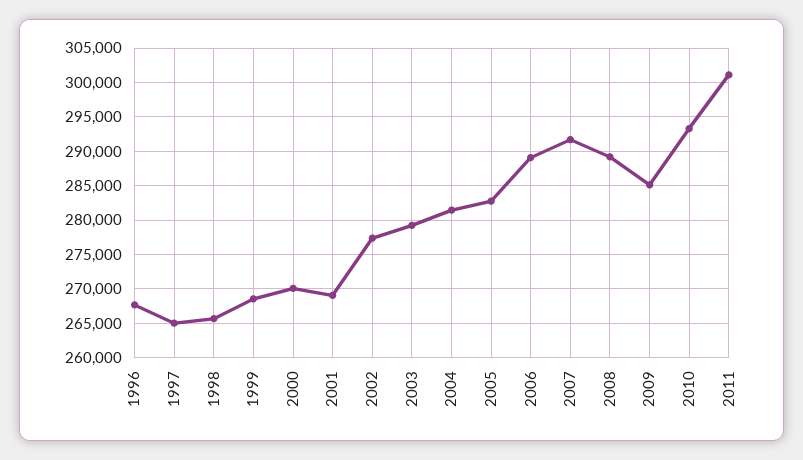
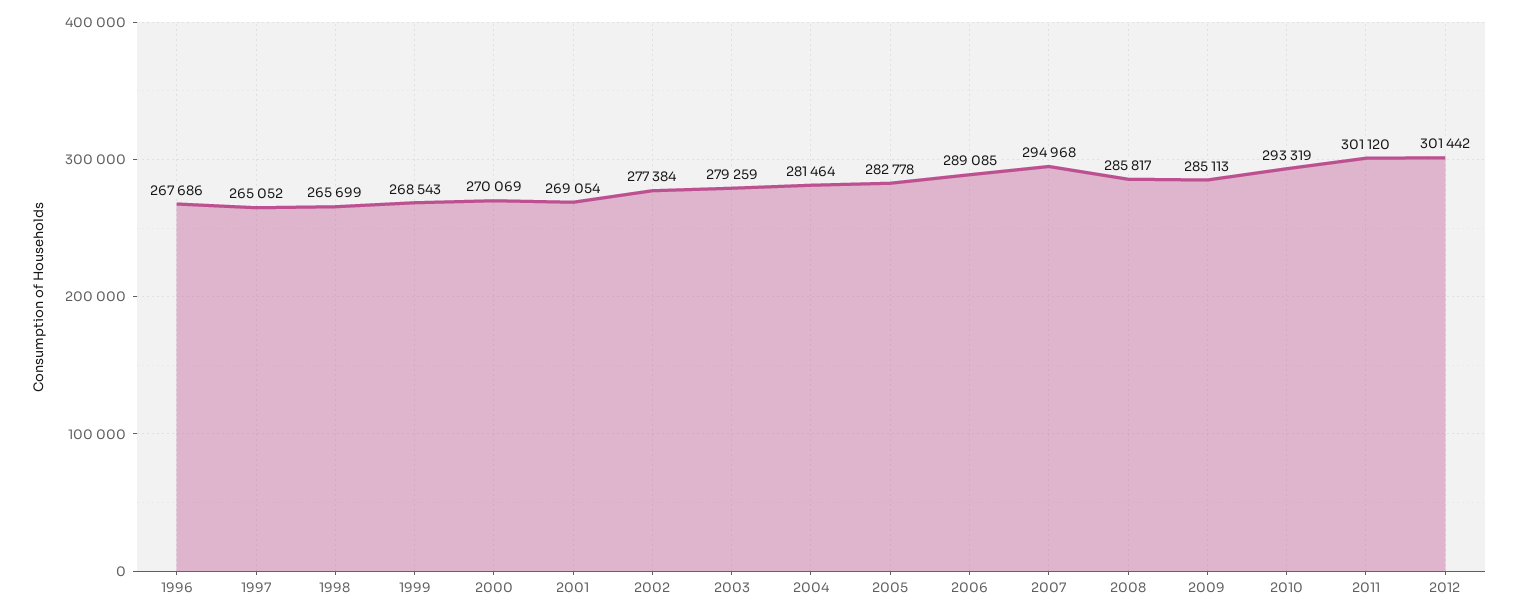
2007: 292000 -> 294968
2008: 289000 -> 285817
2012: none -> 301442

